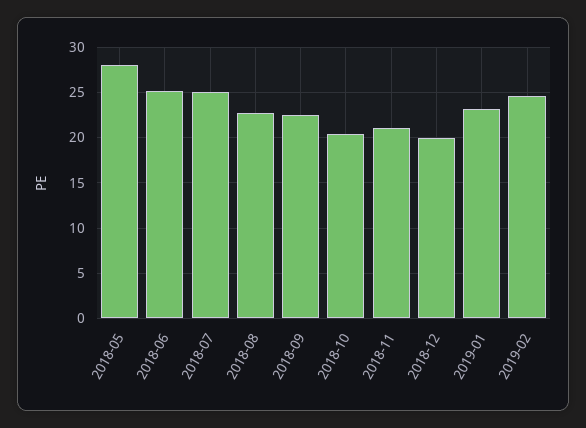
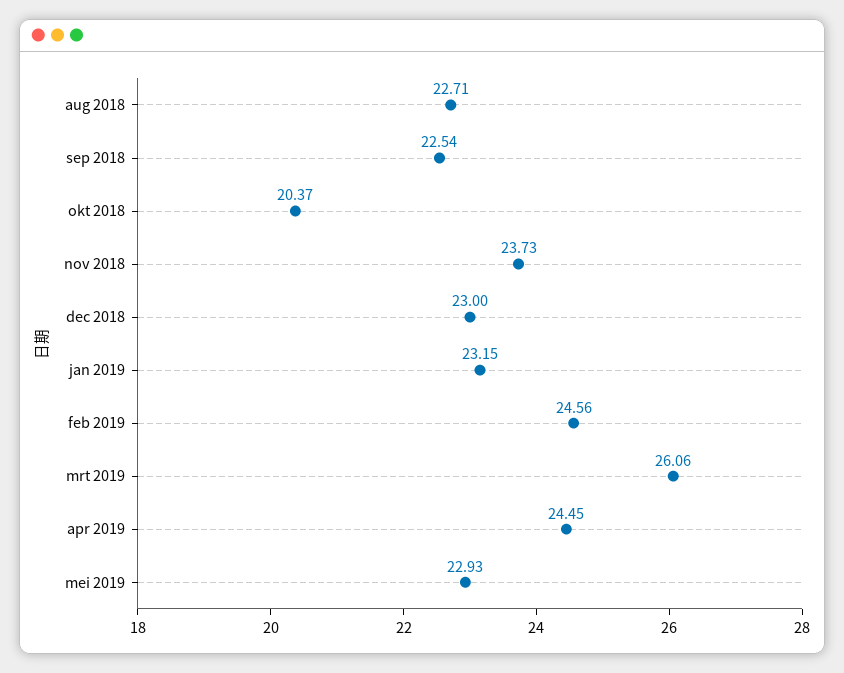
2018-05: 28 -> none
2018-06: 25 -> none
2018-07: 25 -> none
2018-11: 21 -> 23.73
2018-12: 20 -> 23
mrt 2019: none -> 26.06
apr 2019: none -> 24.45
mei 2019: none -> 22.93

